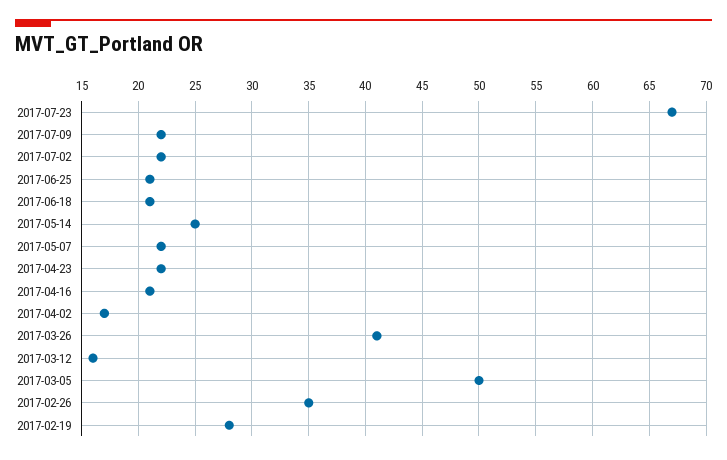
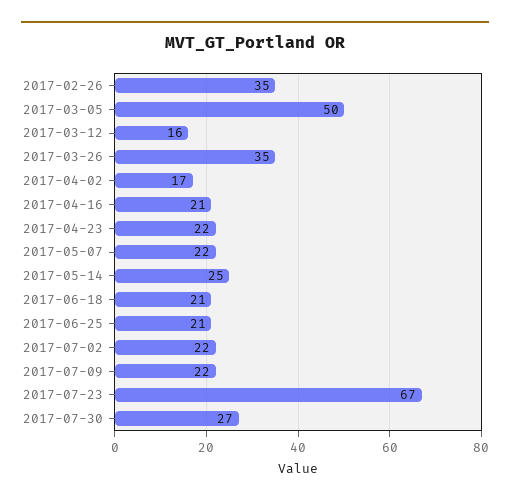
2017-03-26: 41 -> 35
2017-02-19: 28 -> none
2017-07-30: none -> 27

